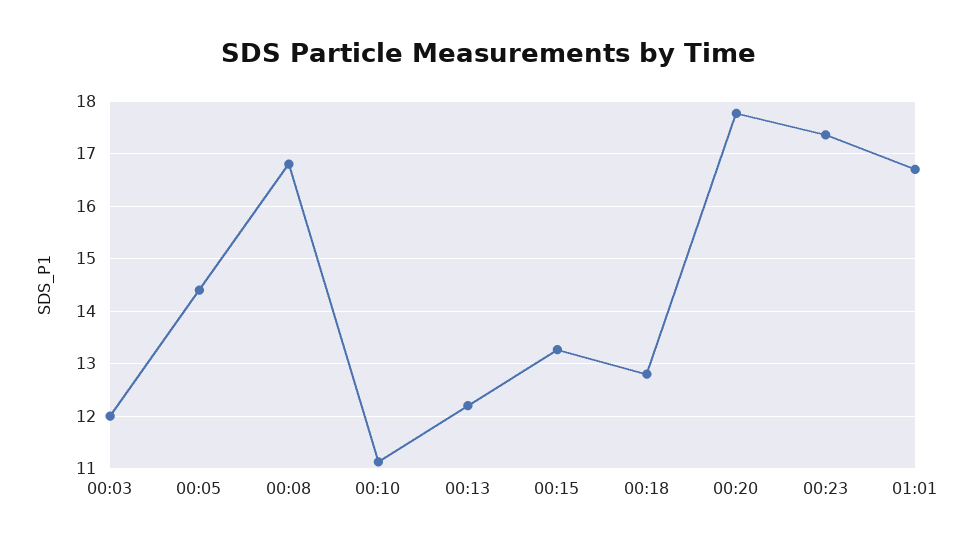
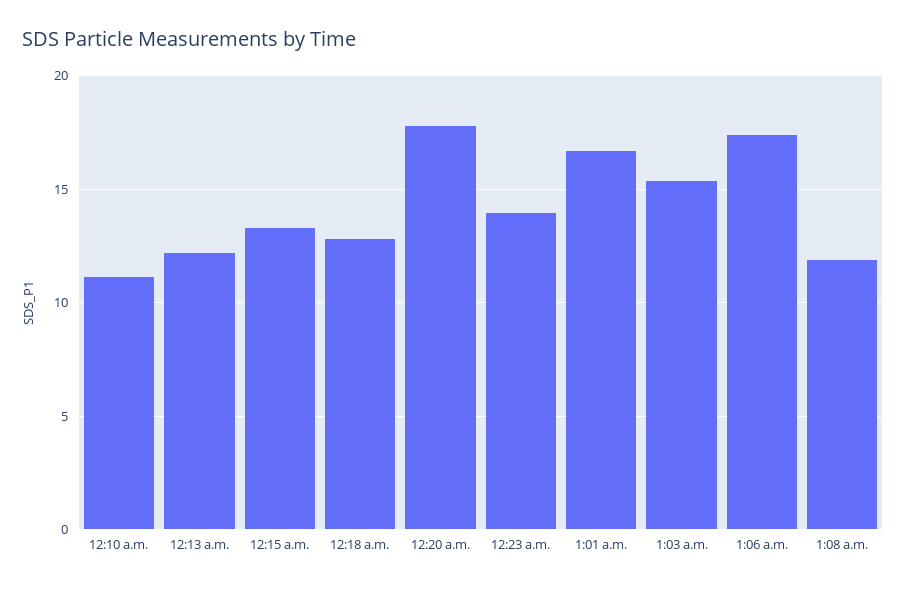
00:03: 12 -> none
00:05: 14.4 -> none
00:08: 16.8 -> none
00:23: 17.4 -> 14
1:03 a.m.: none -> 15.5
1:06 a.m.: none -> 17.5
1:08 a.m.: none -> 12

